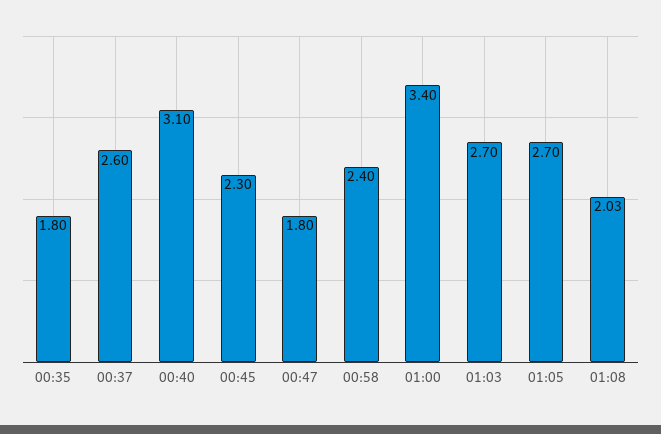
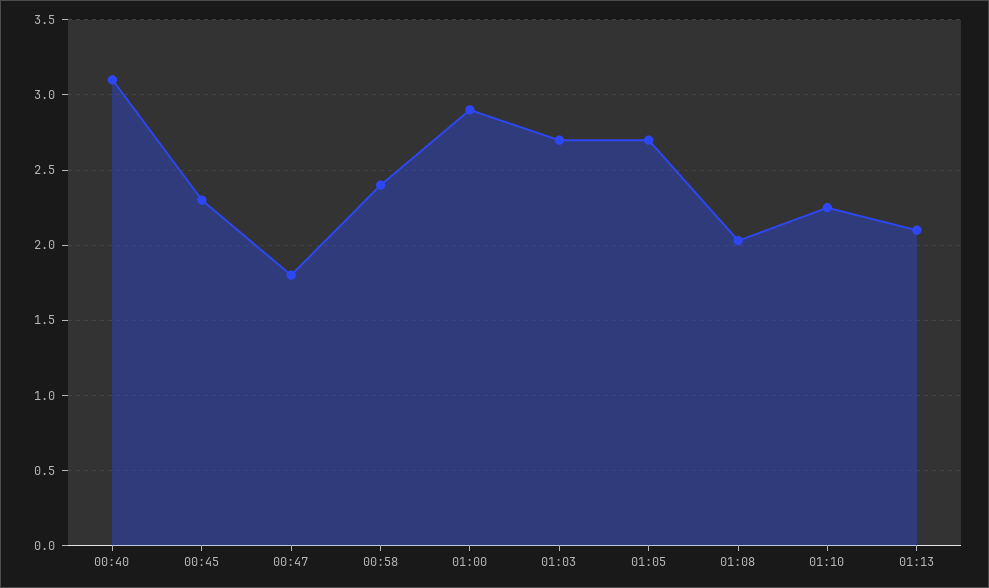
00:35: 1.8 -> none
00:37: 2.6 -> none
01:00: 3.4 -> 2.9
01:10: none -> 2.25
01:13: none -> 2.1

